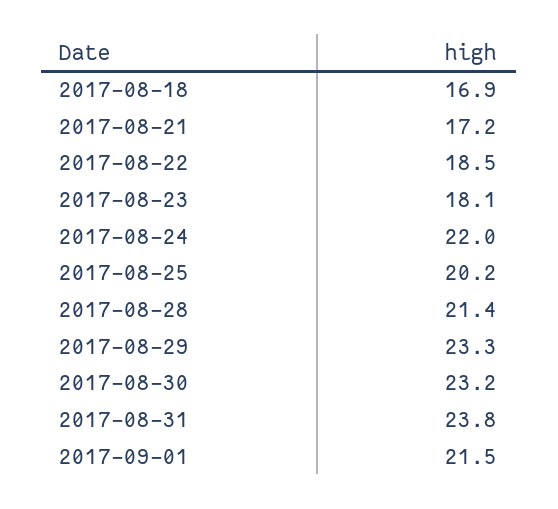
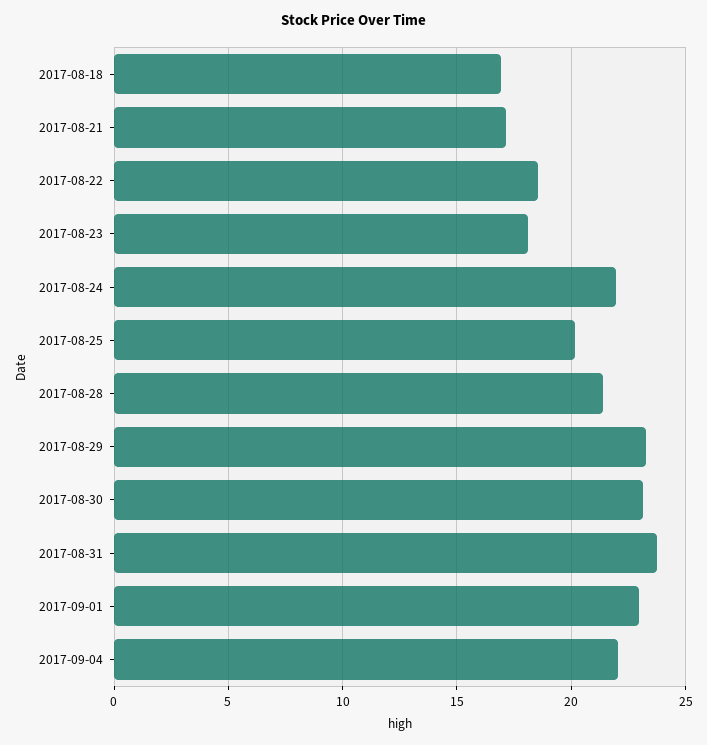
2017-09-01: 21.5 -> 23
2017-09-04: none -> 22

